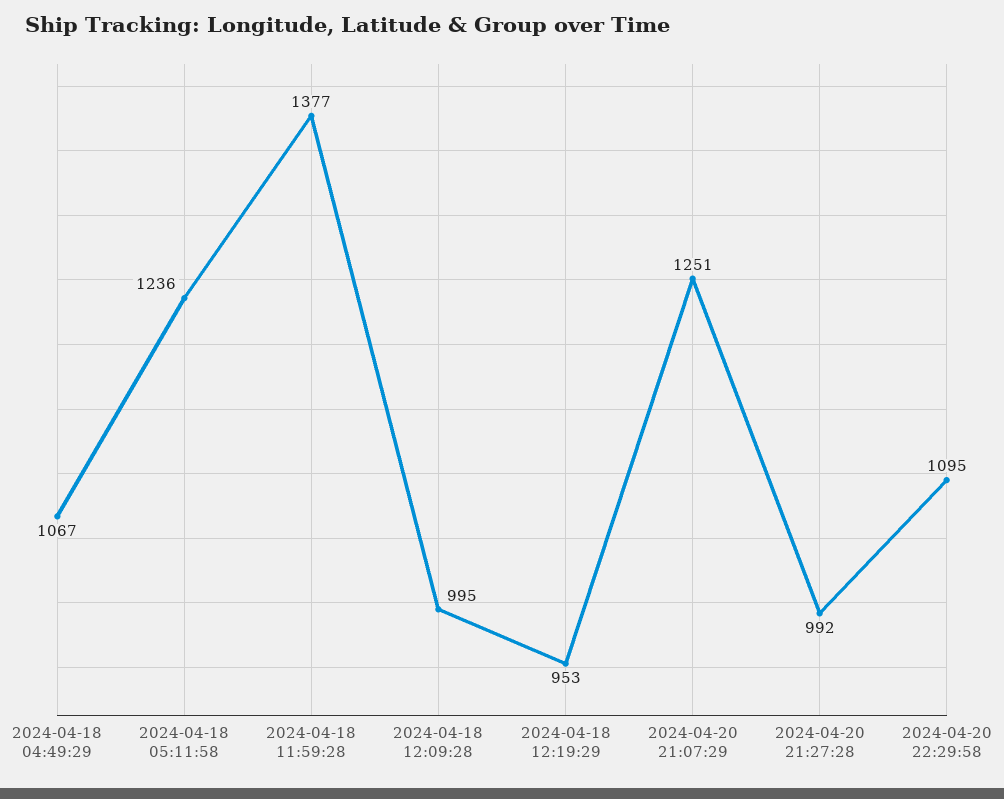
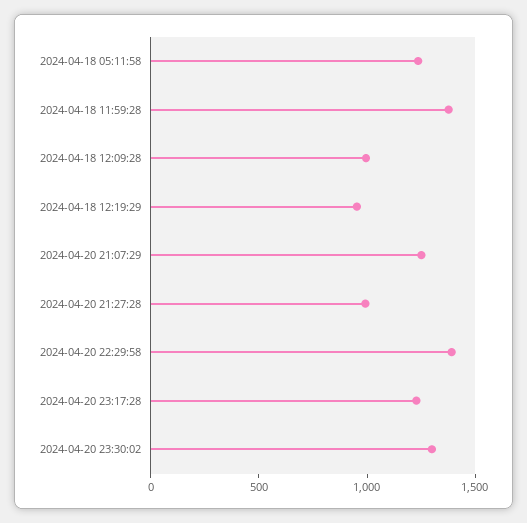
2024-04-18 04:49:29: 1067 -> none
2024-04-20 22:29:58: 1095 -> 1400
2024-04-20 23:17:28: none -> 1200
2024-04-20 23:30:02: none -> 1300

